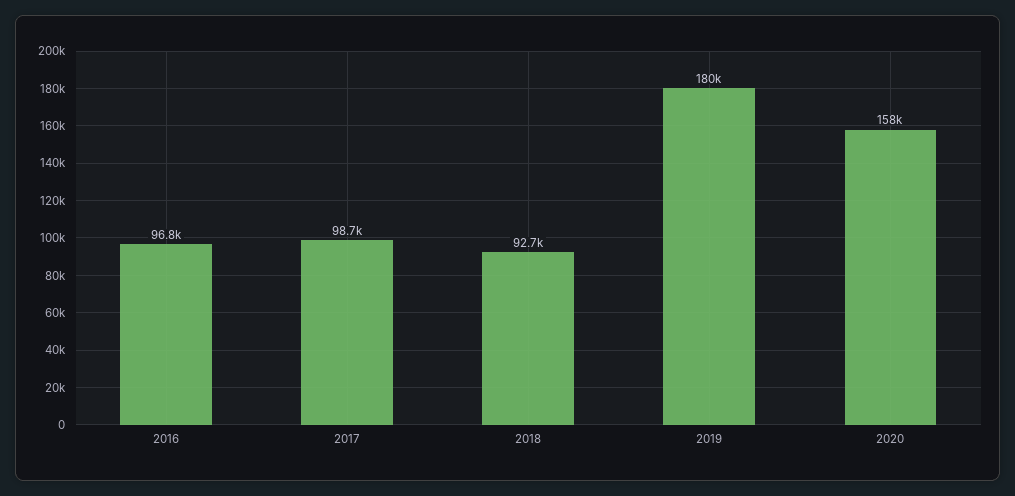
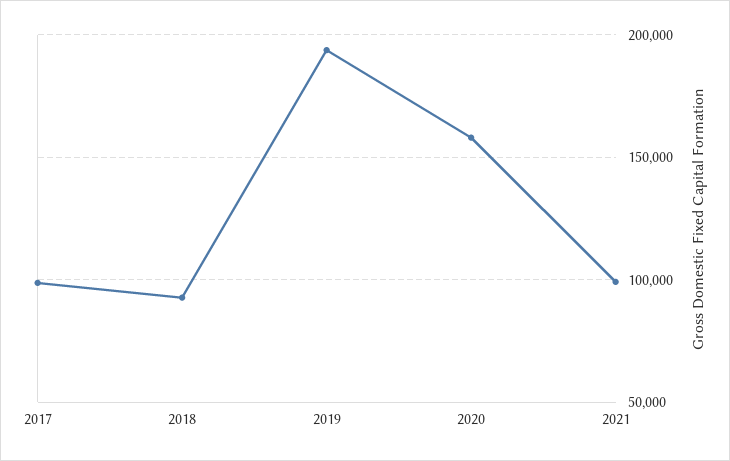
2016: 96800 -> none
2019: 180000 -> 195000
2021: none -> 100000

